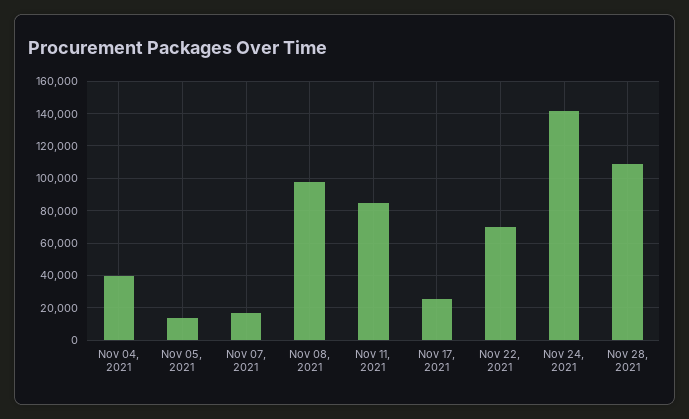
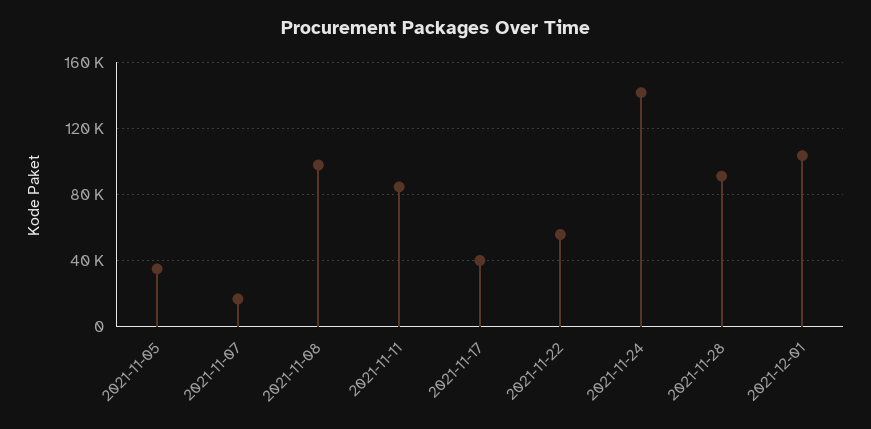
Nov 04, 2021: 40000 -> none
Nov 05, 2021: 15000 -> 35000
Nov 17, 2021: 25000 -> 40000
Nov 22, 2021: 70000 -> 55000
Nov 28, 2021: 110000 -> 90000
2021-12-01: none -> 105000

